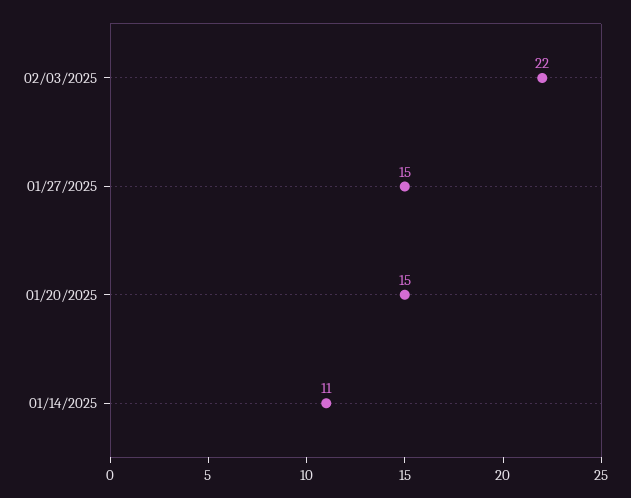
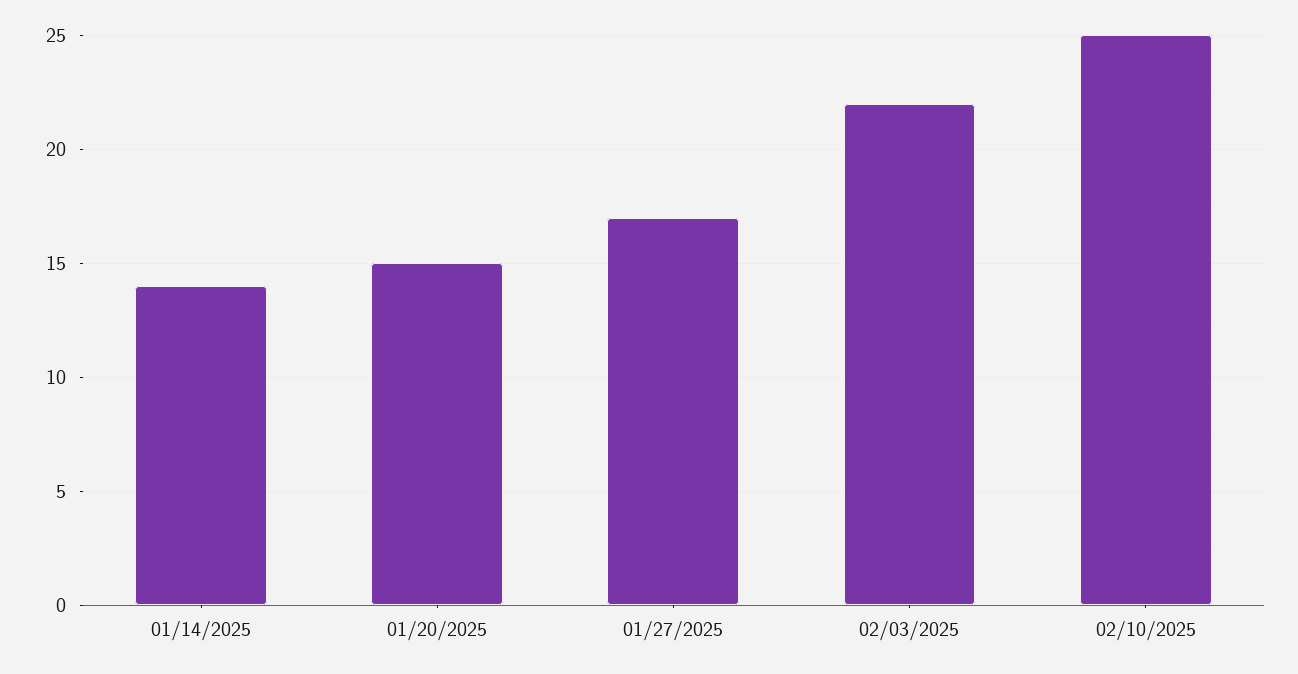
01/27/2025: 15 -> 17
01/14/2025: 11 -> 14
02/10/2025: none -> 25

